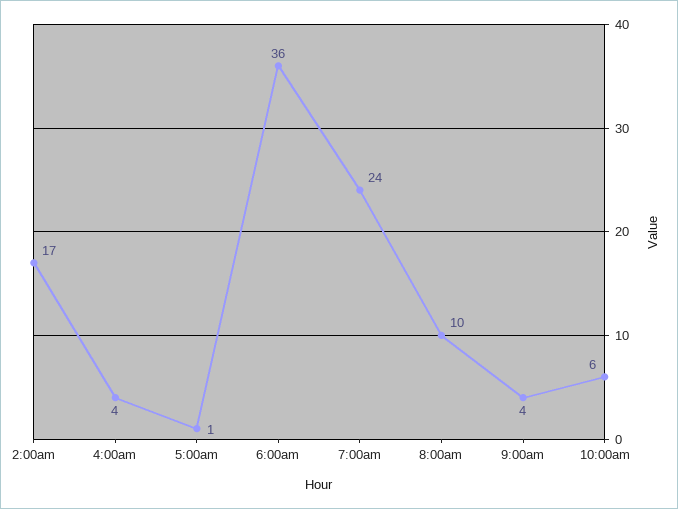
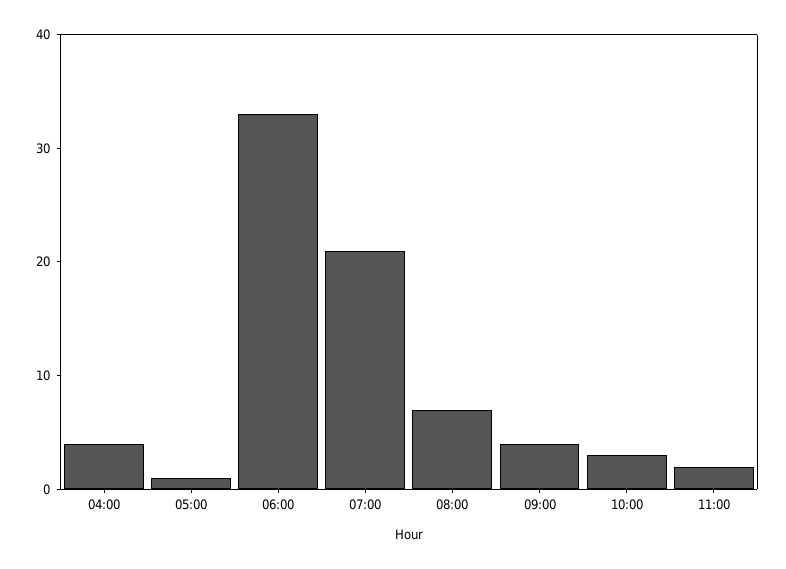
2:00am: 17 -> none
6:00am: 36 -> 33
7:00am: 24 -> 21
8:00am: 10 -> 7
10:00am: 6 -> 3
11:00: none -> 2

